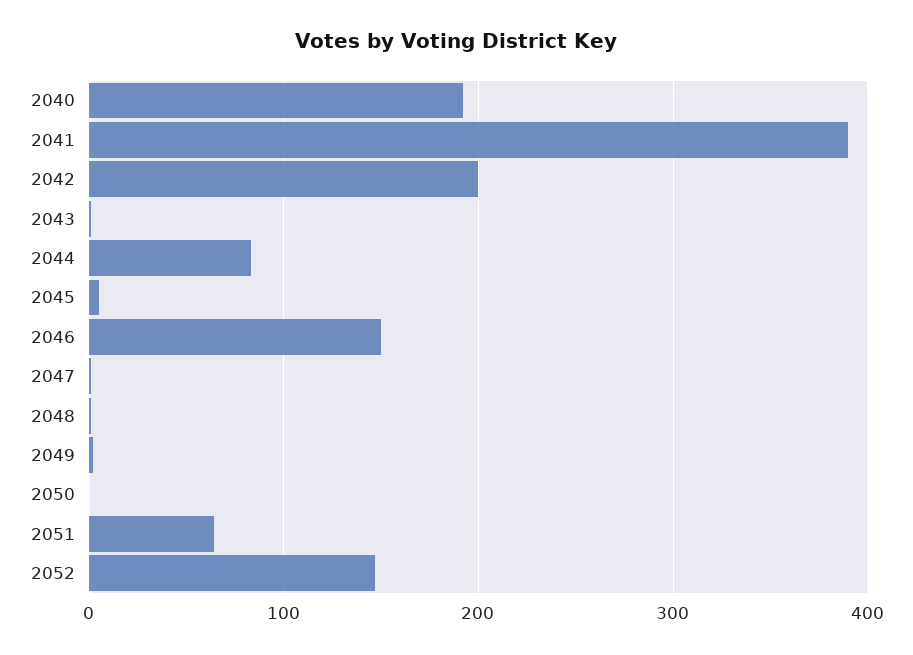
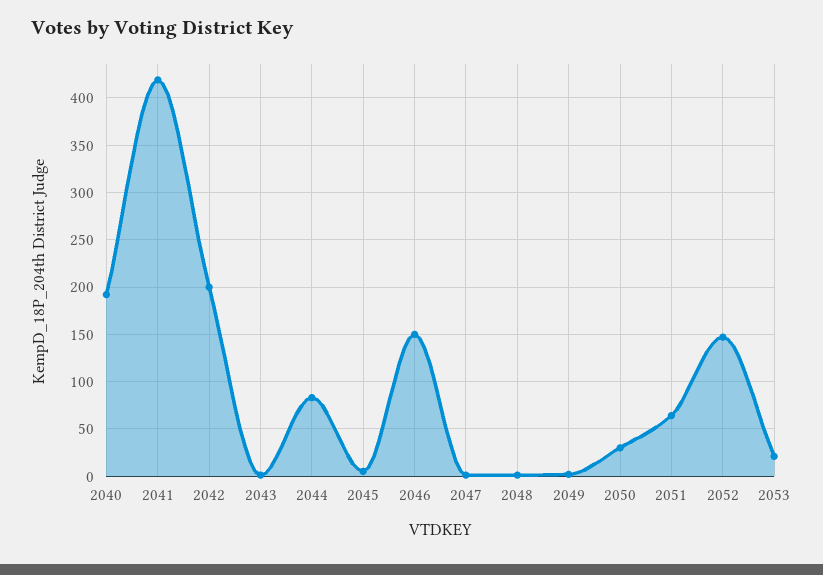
2041: 390 -> 420
2050: 0 -> 30
2053: none -> 20

